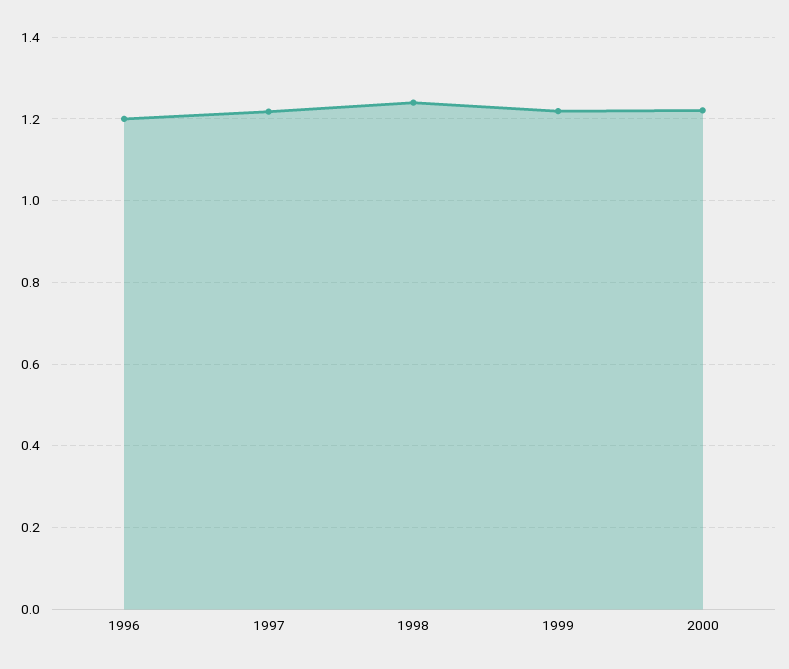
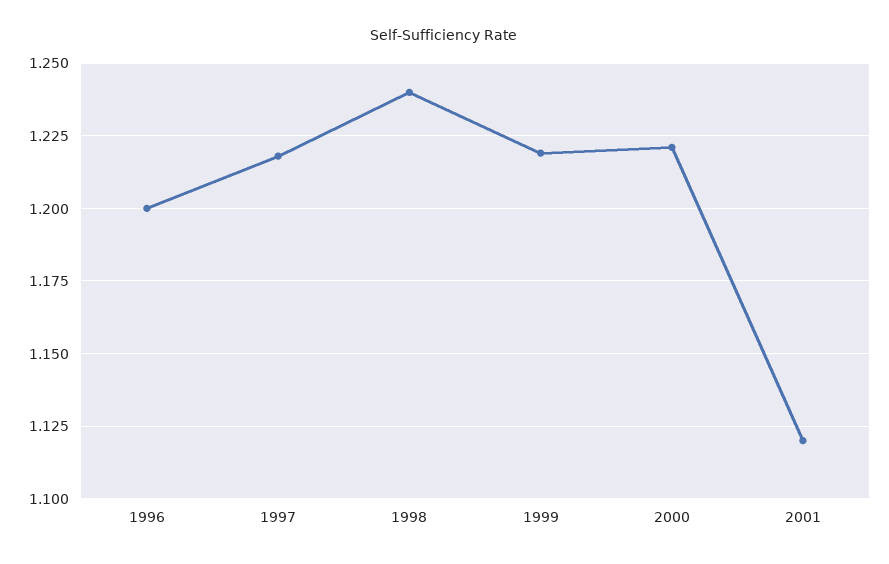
2001: none -> 1.12

